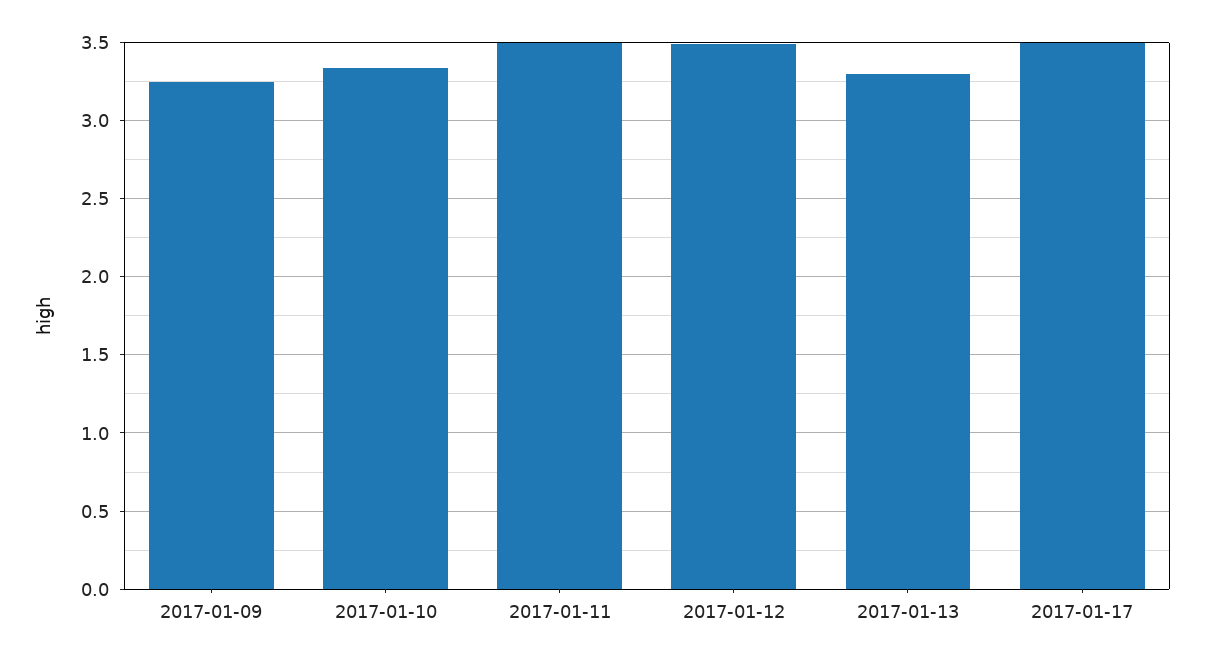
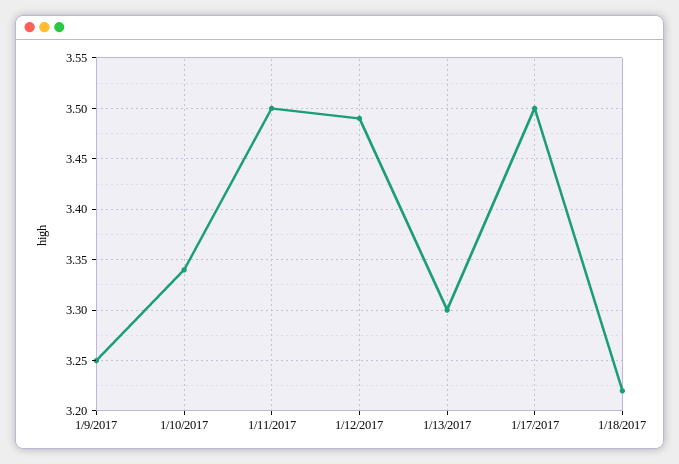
1/18/2017: none -> 3.22

